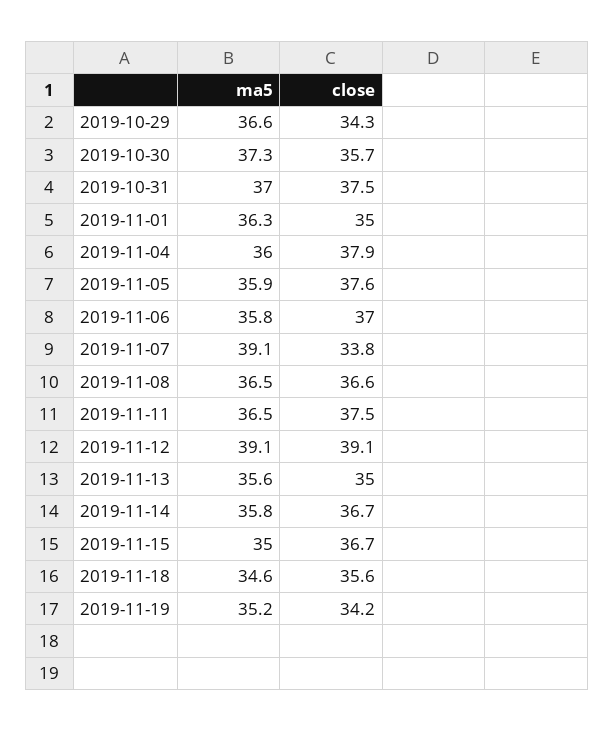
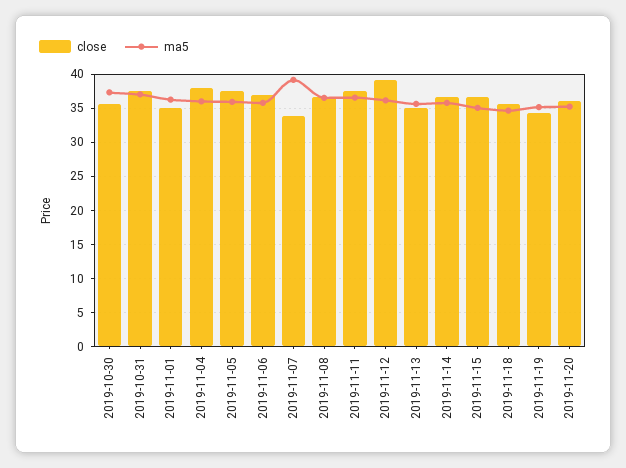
ma5, 2019-10-29: 36.6 -> none
close, 2019-10-29: 34.3 -> none
ma5, 2019-11-12: 39.1 -> 36
close, 2019-11-20: none -> 36
ma5, 2019-11-20: none -> 35

